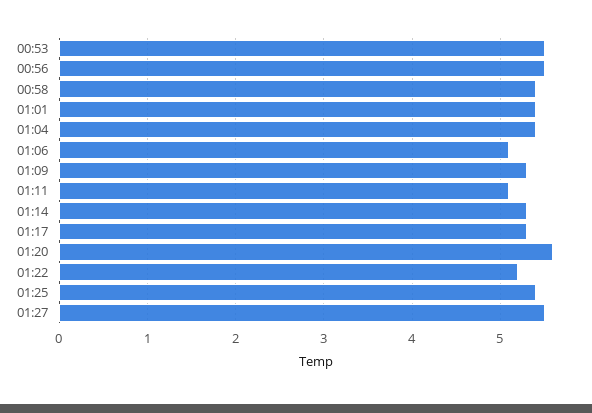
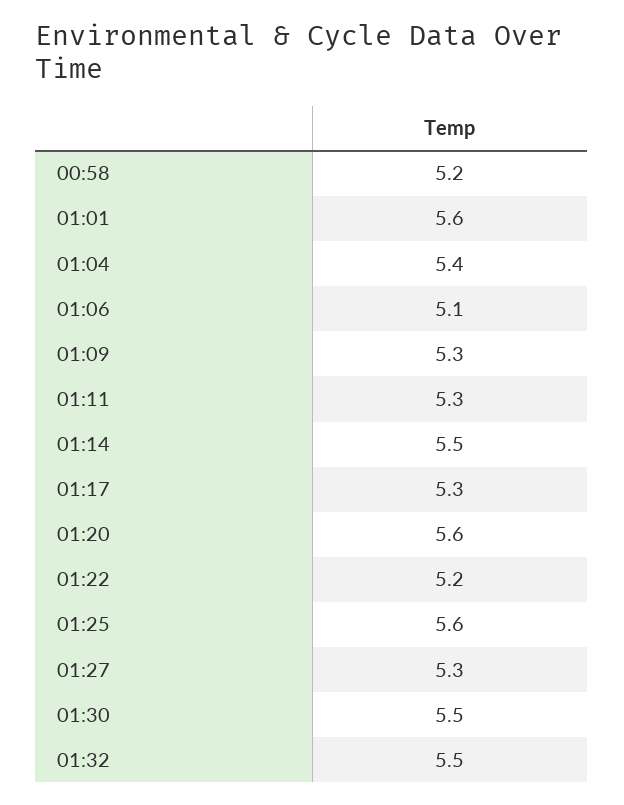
00:53: 5.5 -> none
00:56: 5.5 -> none
00:58: 5.4 -> 5.2
01:01: 5.4 -> 5.6
01:11: 5.1 -> 5.3
01:14: 5.3 -> 5.5
01:25: 5.4 -> 5.6
01:27: 5.5 -> 5.3
01:30: none -> 5.5
01:32: none -> 5.5

